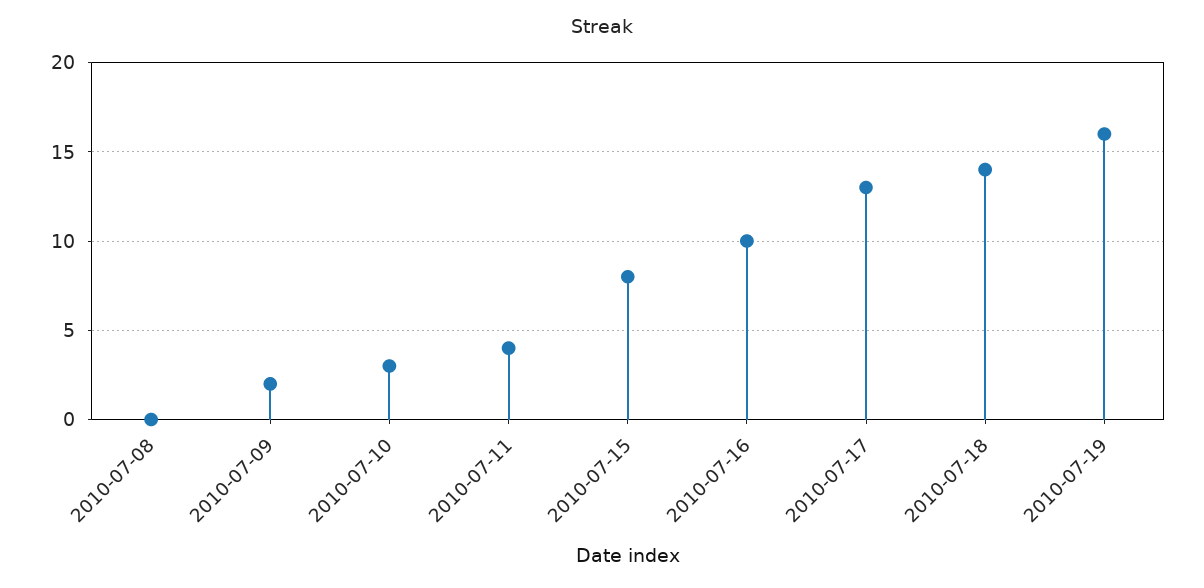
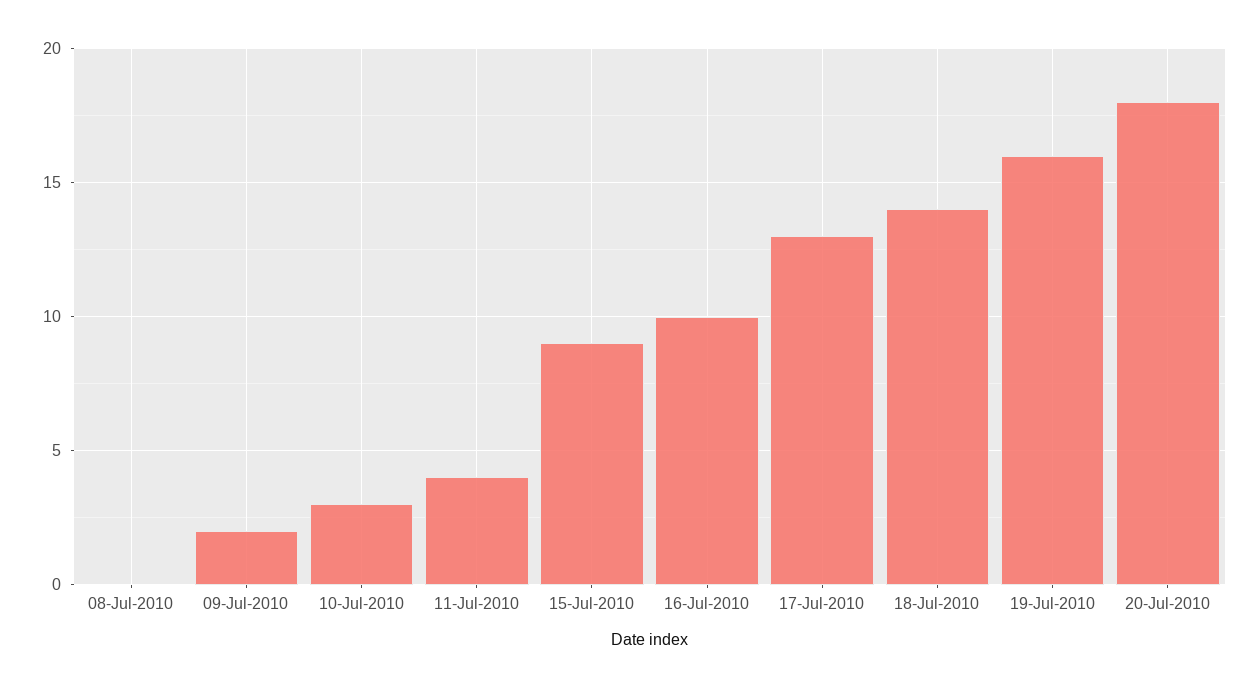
2010-07-15: 8 -> 9
20-Jul-2010: none -> 18

